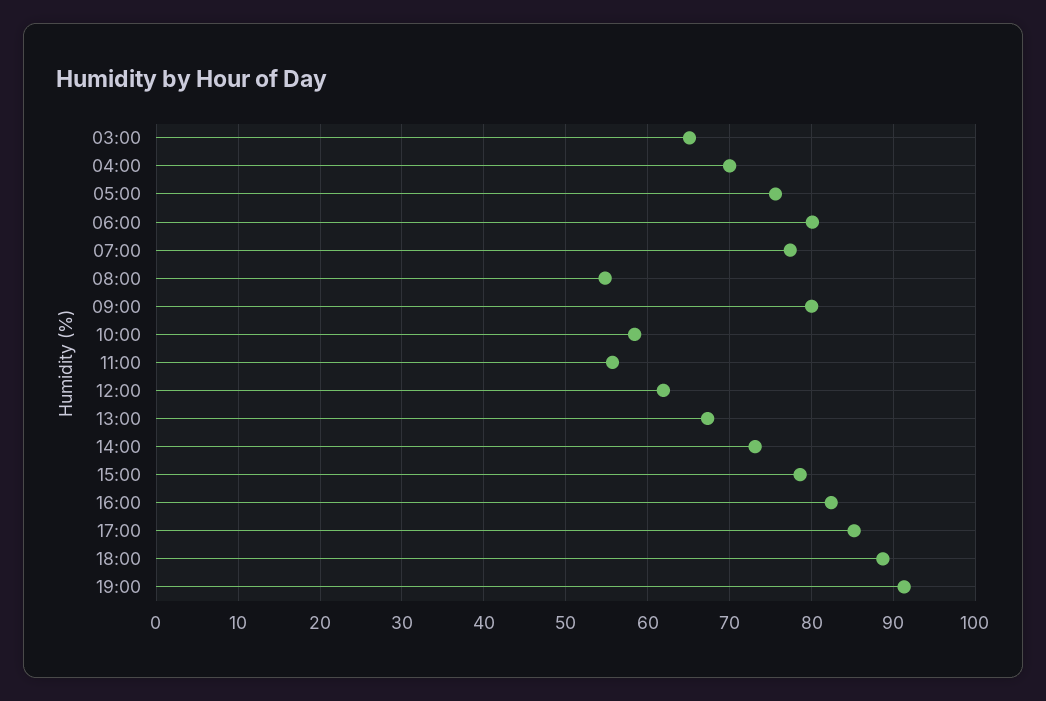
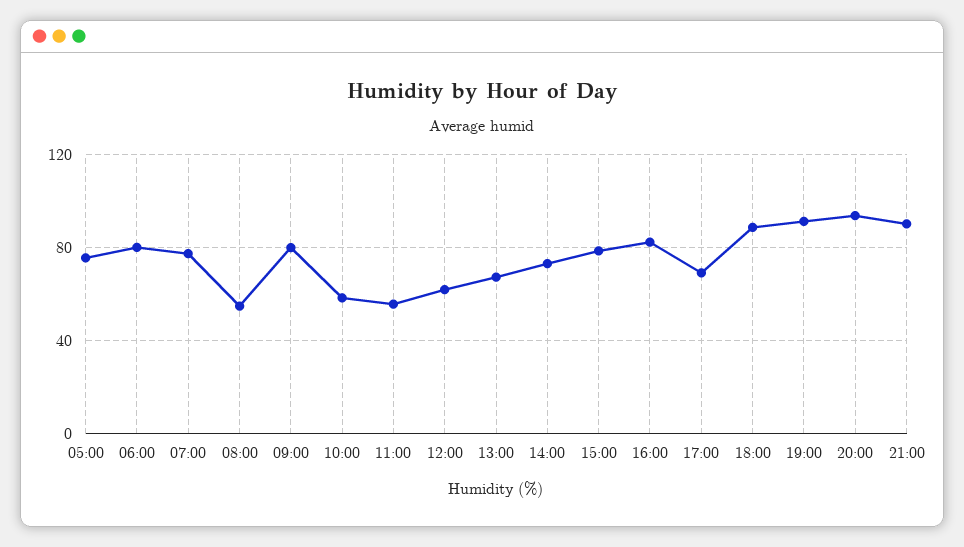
03:00: 65 -> none
04:00: 70 -> none
17:00: 85 -> 70
20:00: none -> 95
21:00: none -> 90

